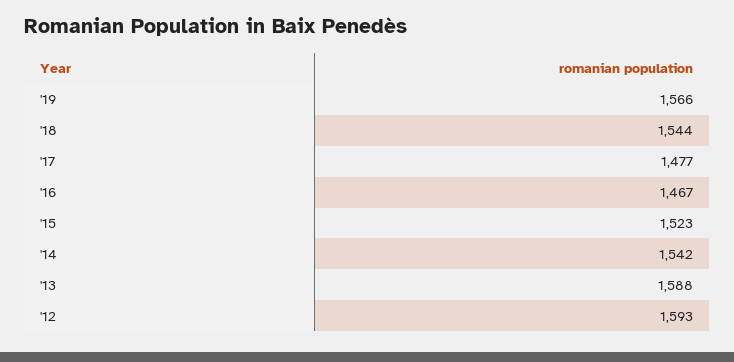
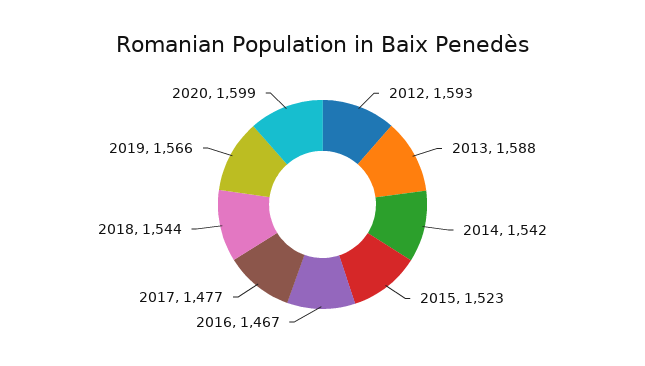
2020: none -> 1599

